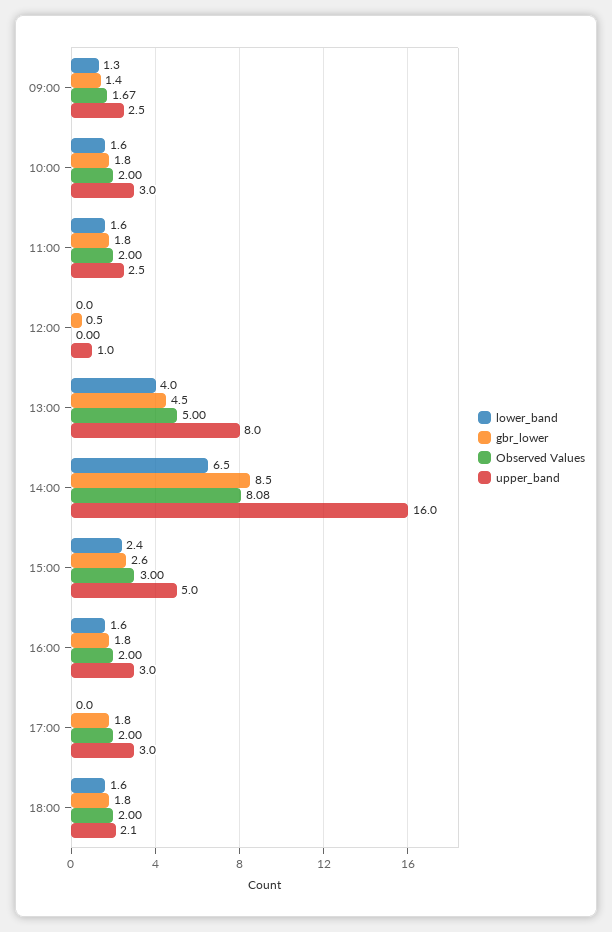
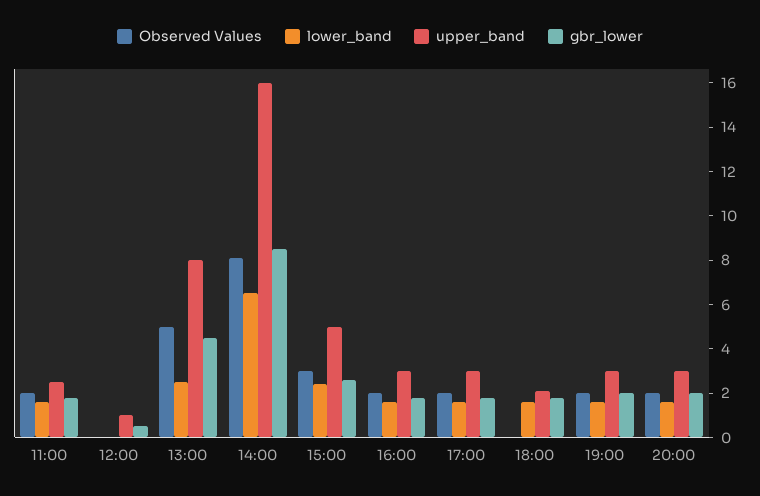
lower_band, 09:00: 1.3 -> none
gbr_lower, 09:00: 1.4 -> none
Observed Values, 09:00: 1.67 -> none
upper_band, 09:00: 2.5 -> none
lower_band, 10:00: 1.6 -> none
gbr_lower, 10:00: 1.8 -> none
Observed Values, 10:00: 2 -> none
upper_band, 10:00: 3 -> none
lower_band, 13:00: 4 -> 2.5
lower_band, 17:00: 0 -> 1.5
Observed Values, 18:00: 2 -> 0
Observed Values, 19:00: none -> 2
lower_band, 19:00: none -> 1.5
upper_band, 19:00: none -> 3
gbr_lower, 19:00: none -> 2
Observed Values, 20:00: none -> 2
lower_band, 20:00: none -> 1.5
upper_band, 20:00: none -> 3
gbr_lower, 20:00: none -> 2

